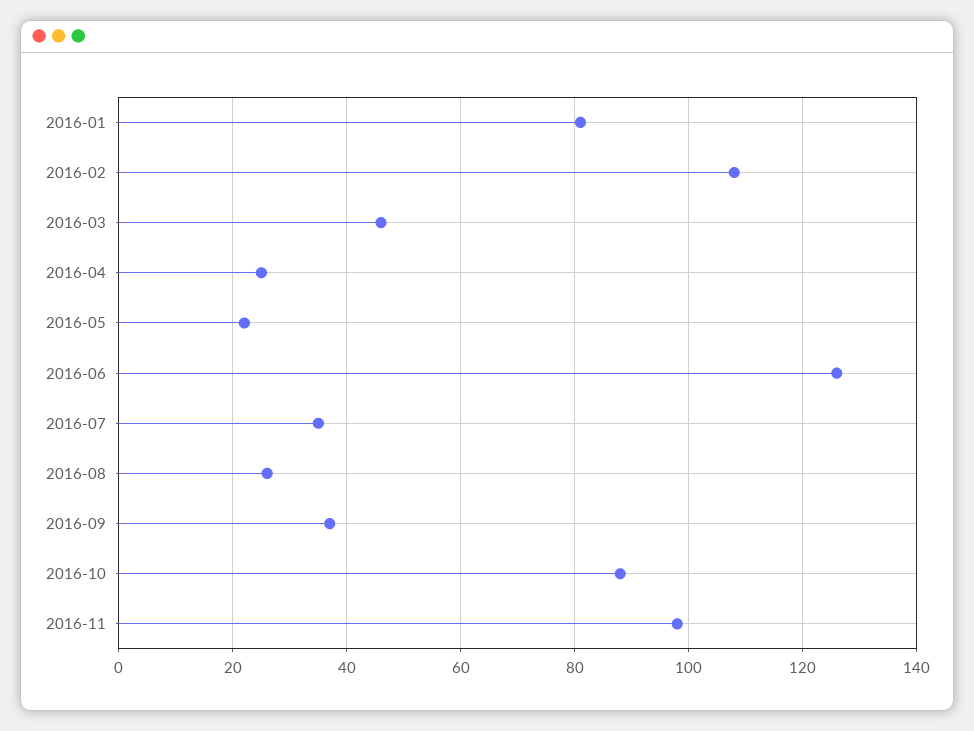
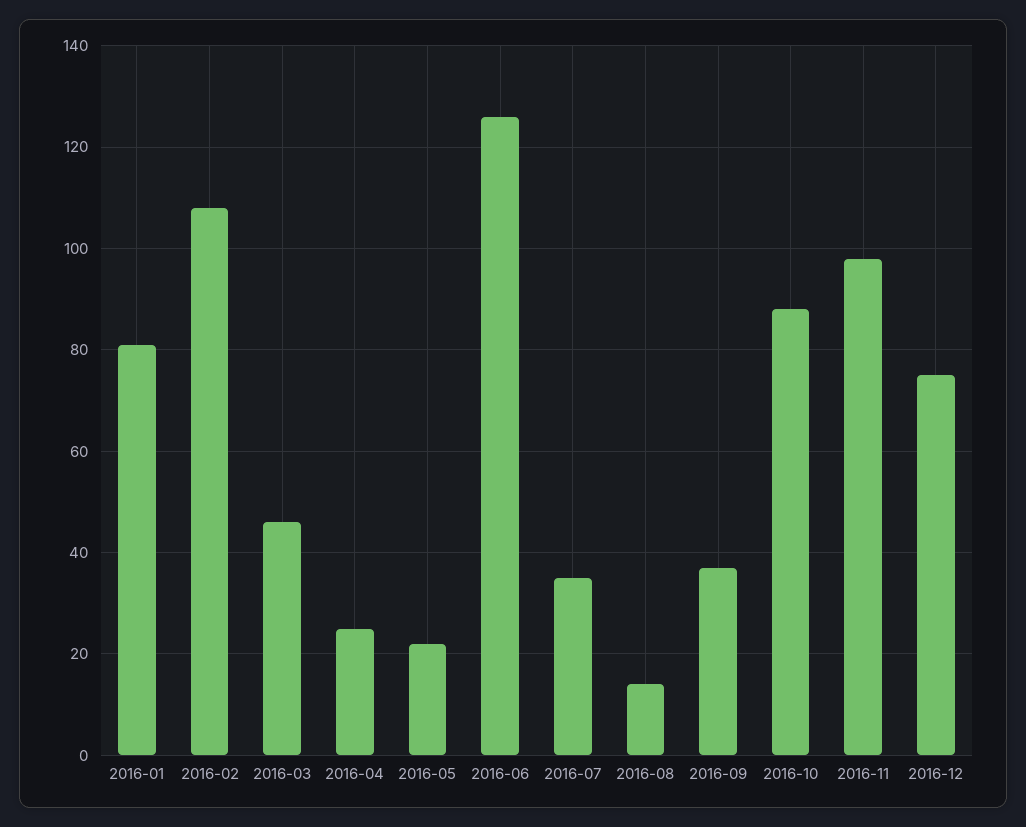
2016-08: 25 -> 15
2016-12: none -> 75

